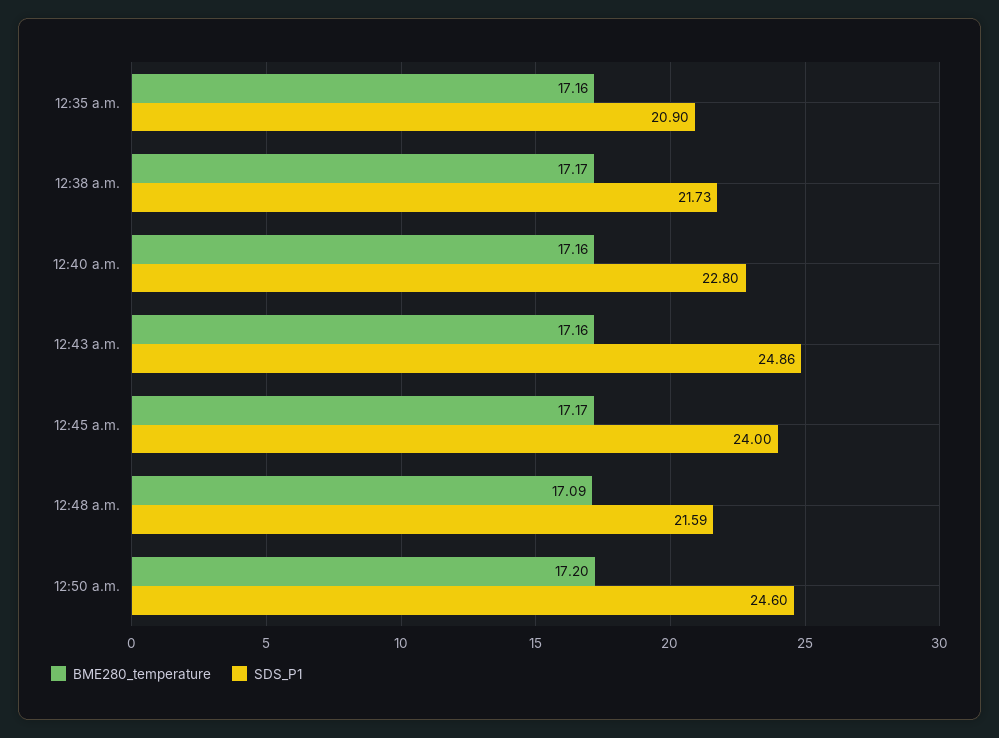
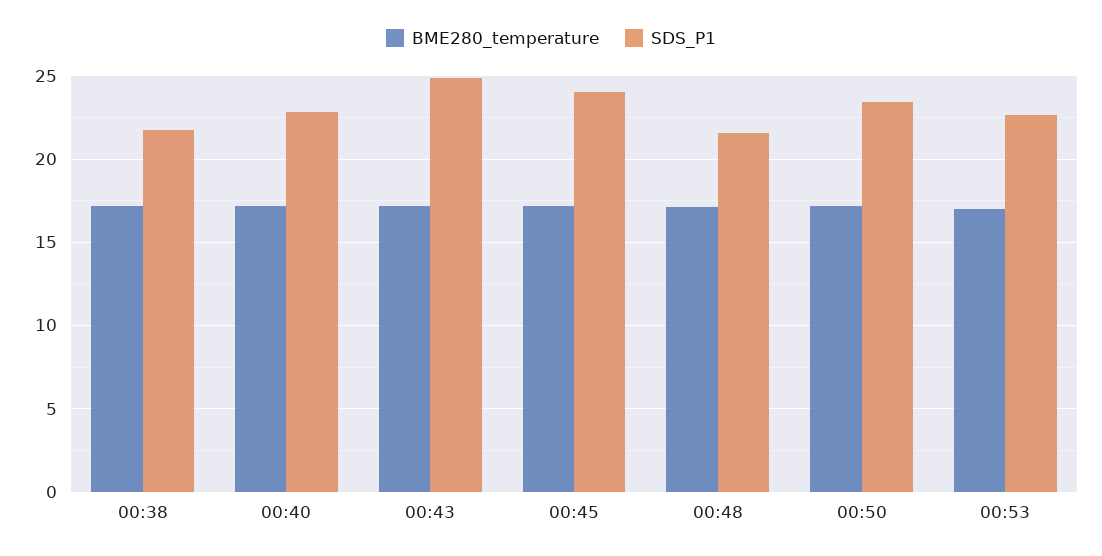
BME280_temperature, 12:35 a.m.: 17.16 -> none
SDS_P1, 12:35 a.m.: 20.9 -> none
SDS_P1, 12:50 a.m.: 24.6 -> 23.5
BME280_temperature, 00:53: none -> 17
SDS_P1, 00:53: none -> 22.5

